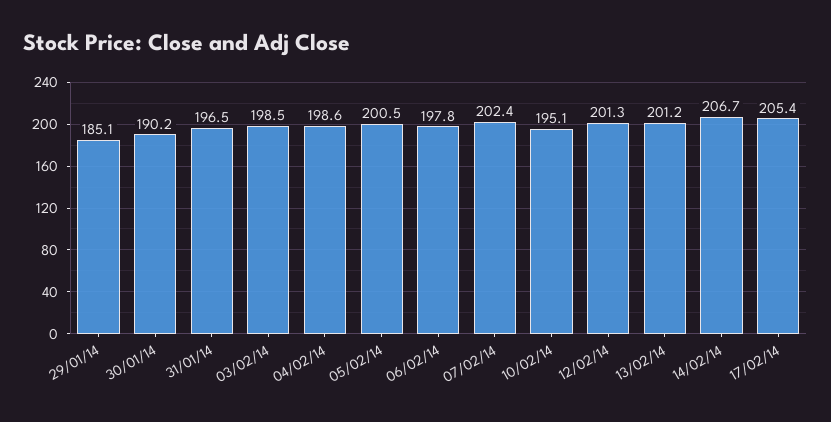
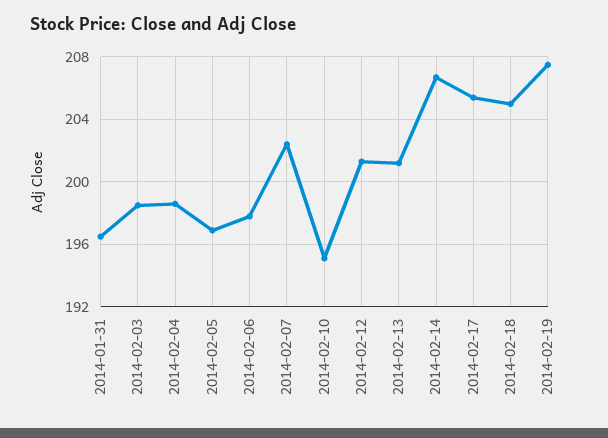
29/01/14: 185.1 -> none
30/01/14: 190.2 -> none
05/02/14: 200.5 -> 197
2014-02-18: none -> 205
2014-02-19: none -> 207.5

